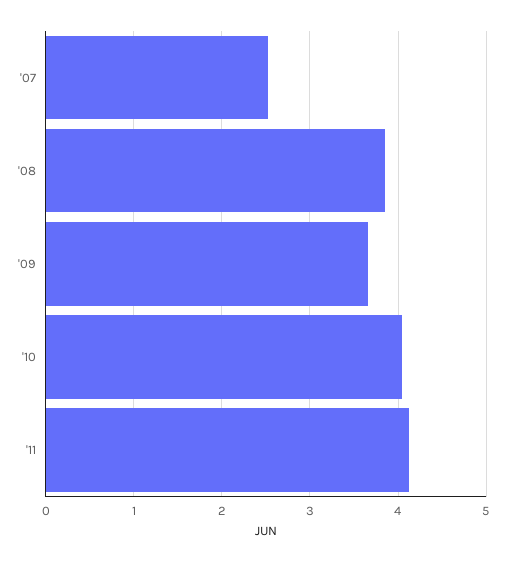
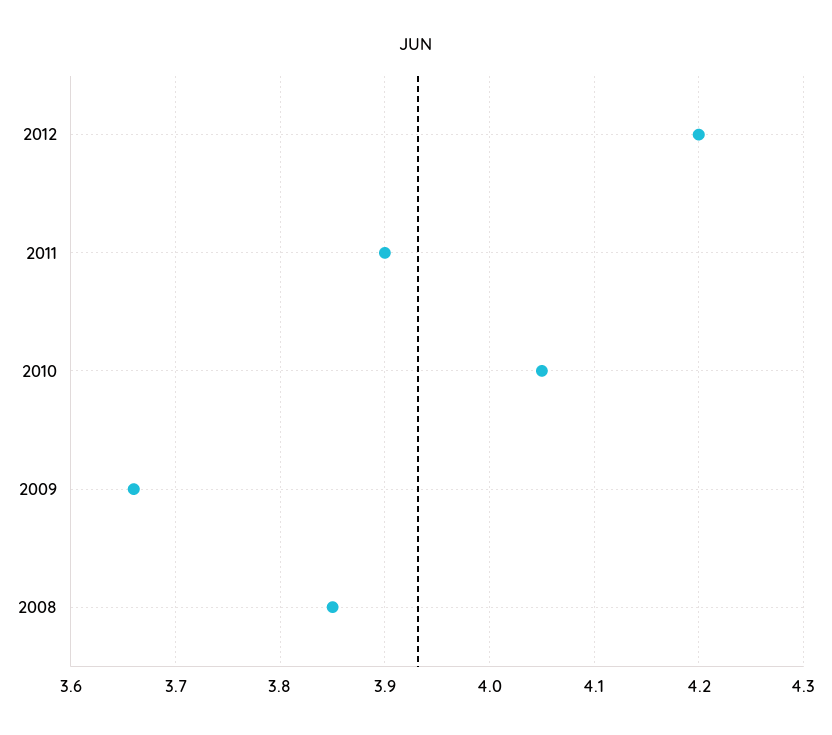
'07: 2.5 -> none
'11: 4.1 -> 3.9
2012: none -> 4.2

